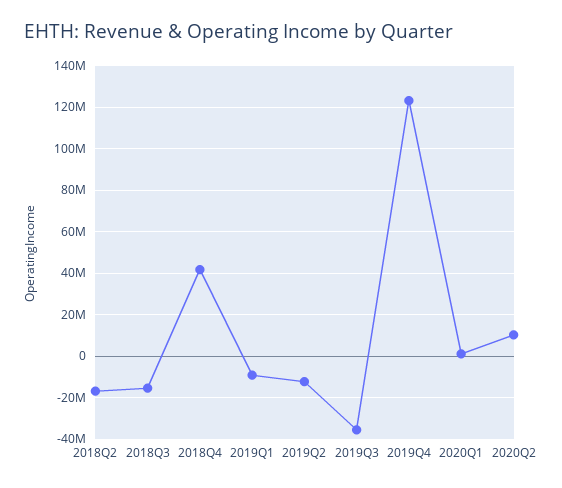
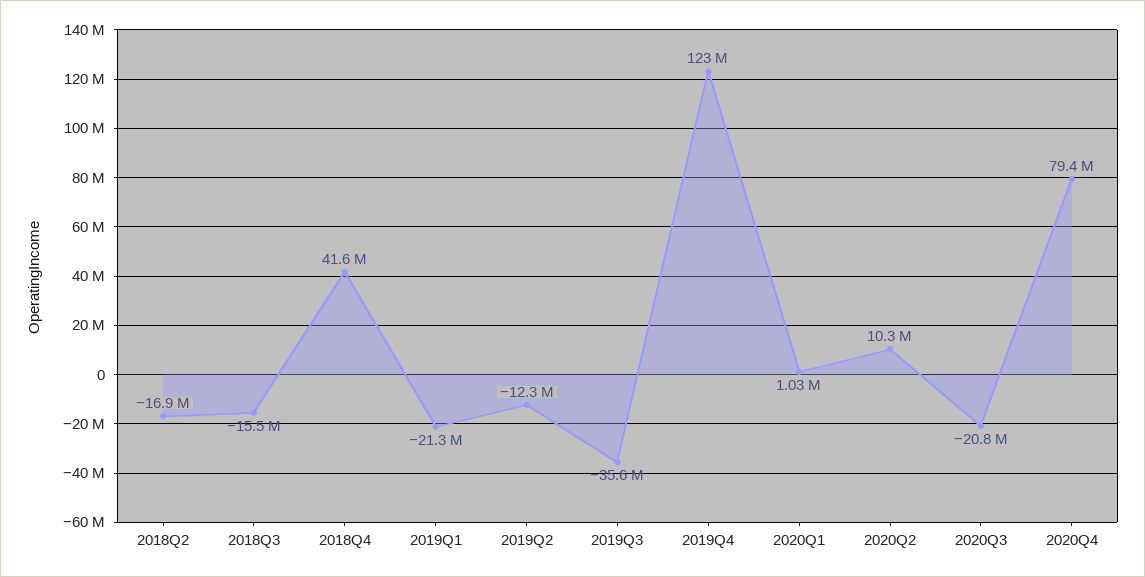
2019Q1: -10000000 -> -21300000
2020Q3: none -> -20800000
2020Q4: none -> 79400000

